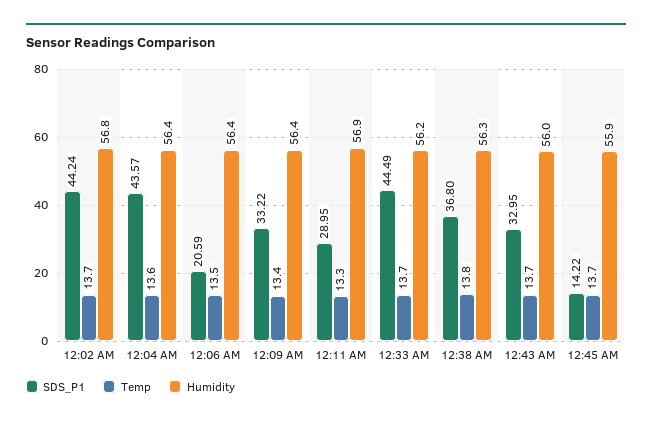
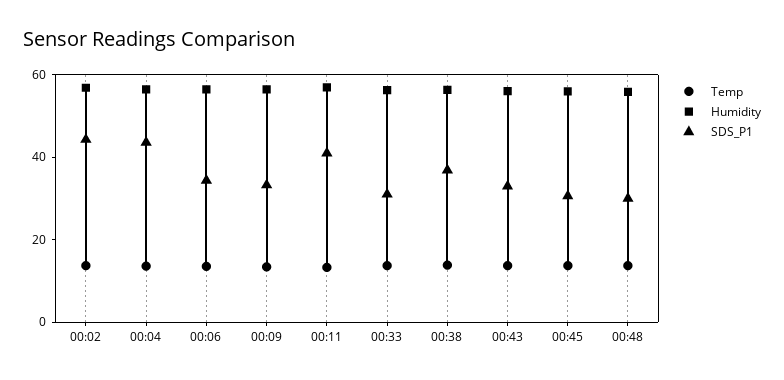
SDS_P1, 12:06 AM: 20.59 -> 35
SDS_P1, 12:11 AM: 28.95 -> 40
SDS_P1, 12:33 AM: 44.49 -> 30
SDS_P1, 12:45 AM: 14.22 -> 30
Temp, 00:48: none -> 15
Humidity, 00:48: none -> 55
SDS_P1, 00:48: none -> 30

